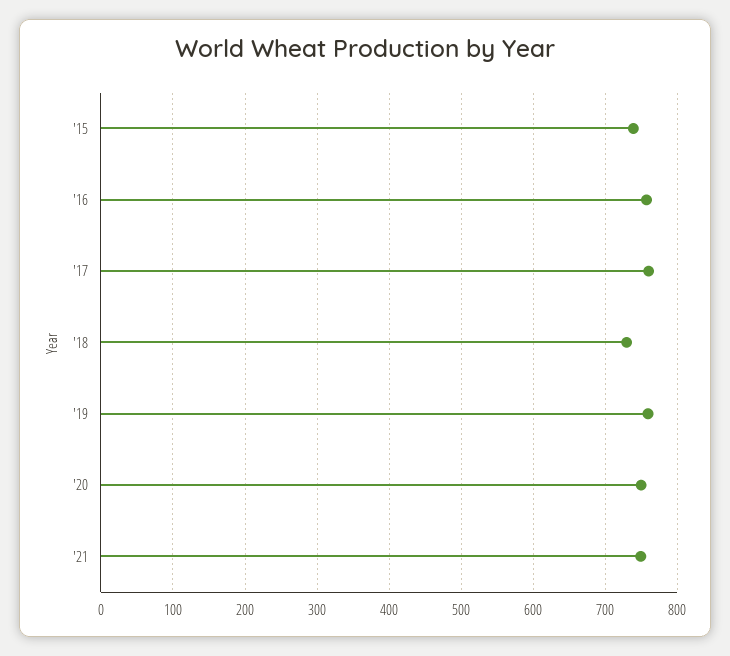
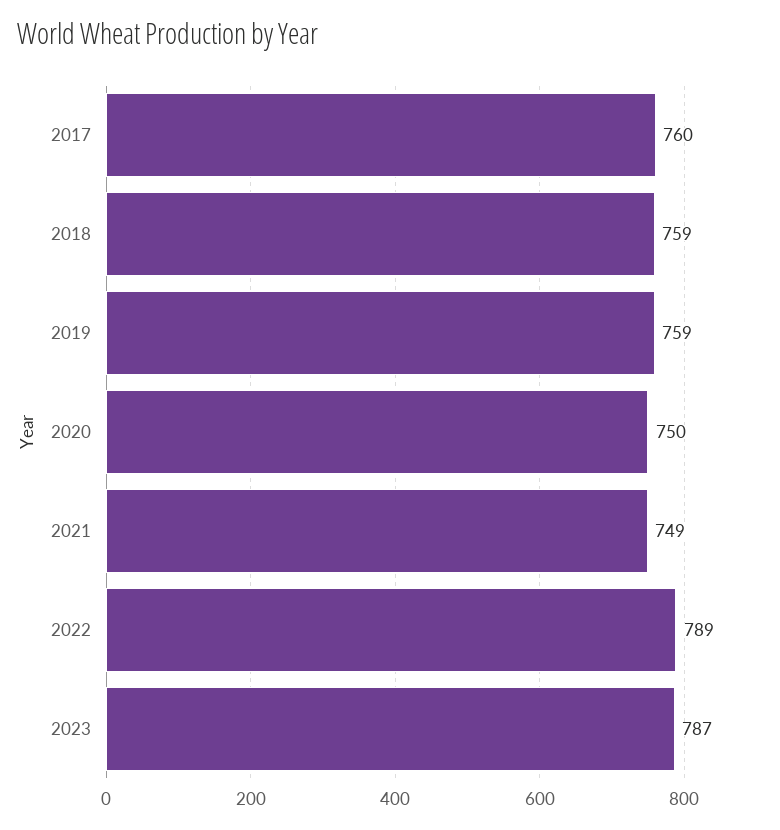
'15: 740 -> none
'16: 760 -> none
'18: 730 -> 759
2022: none -> 789
2023: none -> 787

